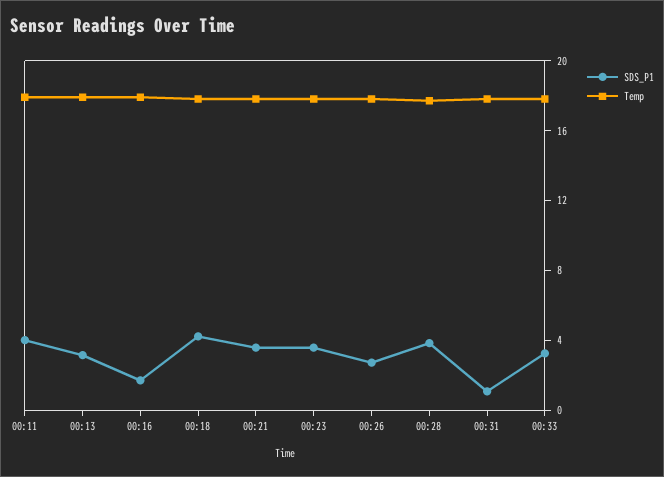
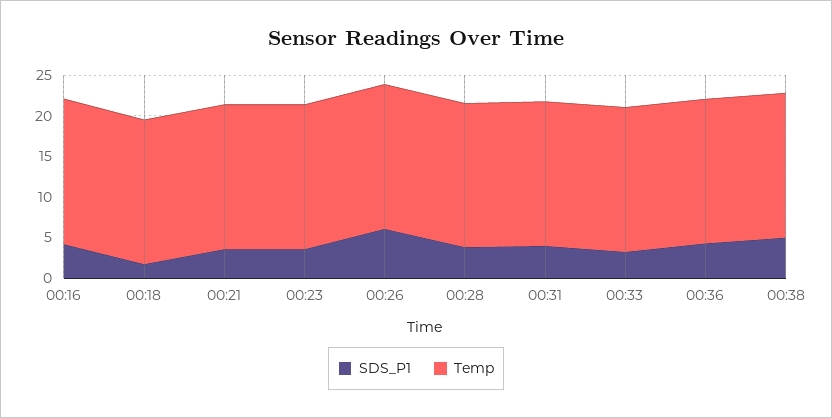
SDS_P1, 00:11: 4 -> none
Temp, 00:11: 18 -> none
SDS_P1, 00:13: 3 -> none
Temp, 00:13: 18 -> none
SDS_P1, 00:16: 2 -> 4
SDS_P1, 00:18: 4 -> 2
SDS_P1, 00:26: 3 -> 6
SDS_P1, 00:31: 1 -> 4
SDS_P1, 00:36: none -> 4
Temp, 00:36: none -> 18
SDS_P1, 00:38: none -> 5
Temp, 00:38: none -> 18

